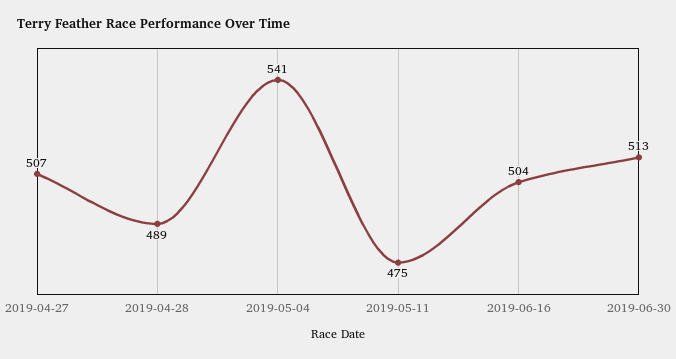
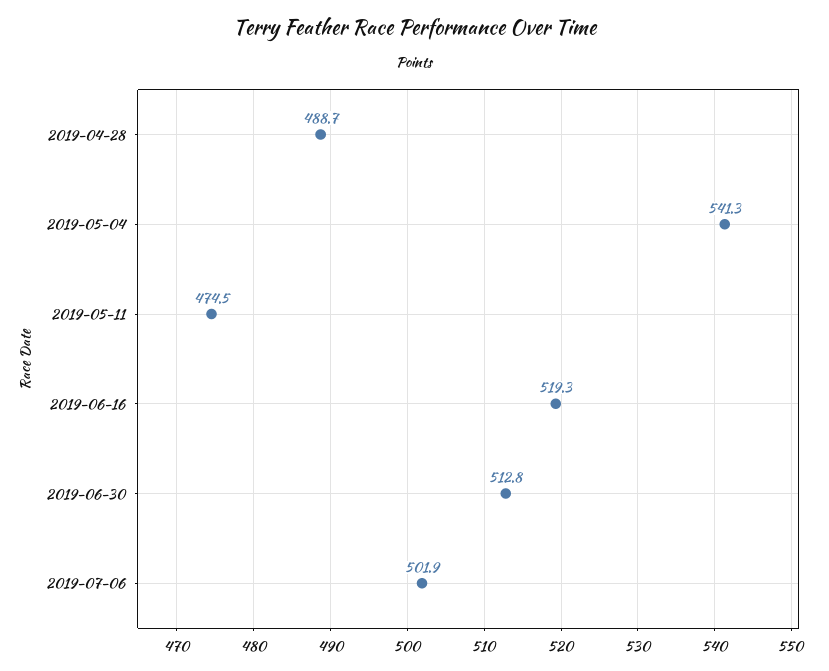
2019-04-27: 507 -> none
2019-06-16: 504 -> 519.3
2019-07-06: none -> 501.9

